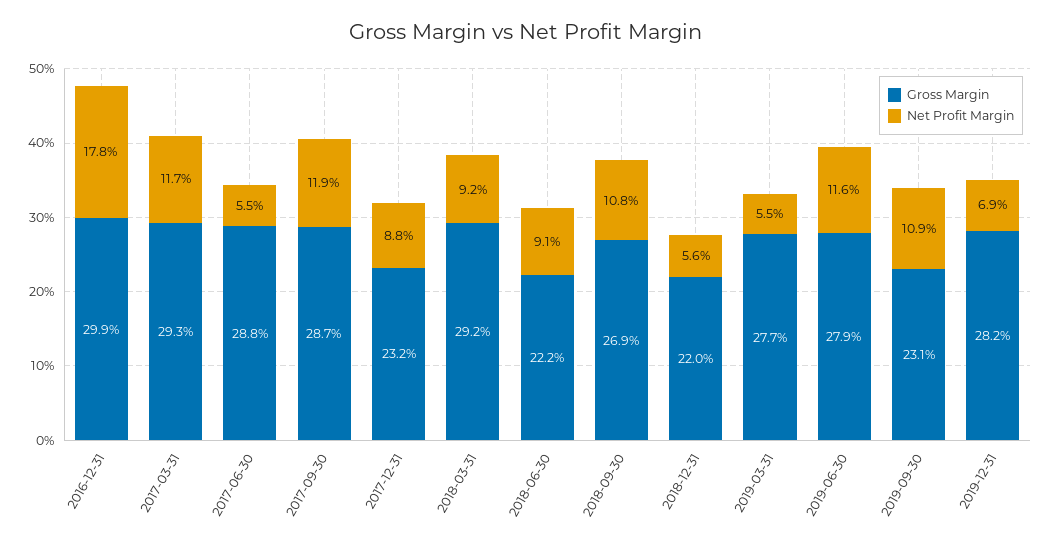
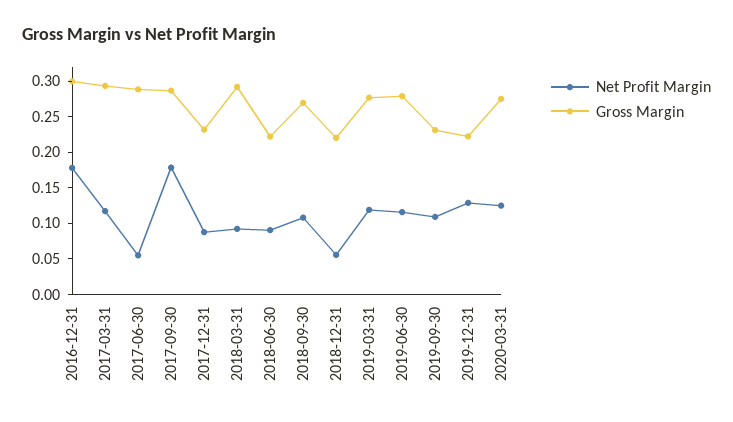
Net Profit Margin, 2017-09-30: 0.119 -> 0.175
Net Profit Margin, 2019-03-31: 0.055 -> 0.125
Gross Margin, 2019-12-31: 0.282 -> 0.225
Net Profit Margin, 2019-12-31: 0.069 -> 0.125
Net Profit Margin, 2020-03-31: none -> 0.125
Gross Margin, 2020-03-31: none -> 0.275

